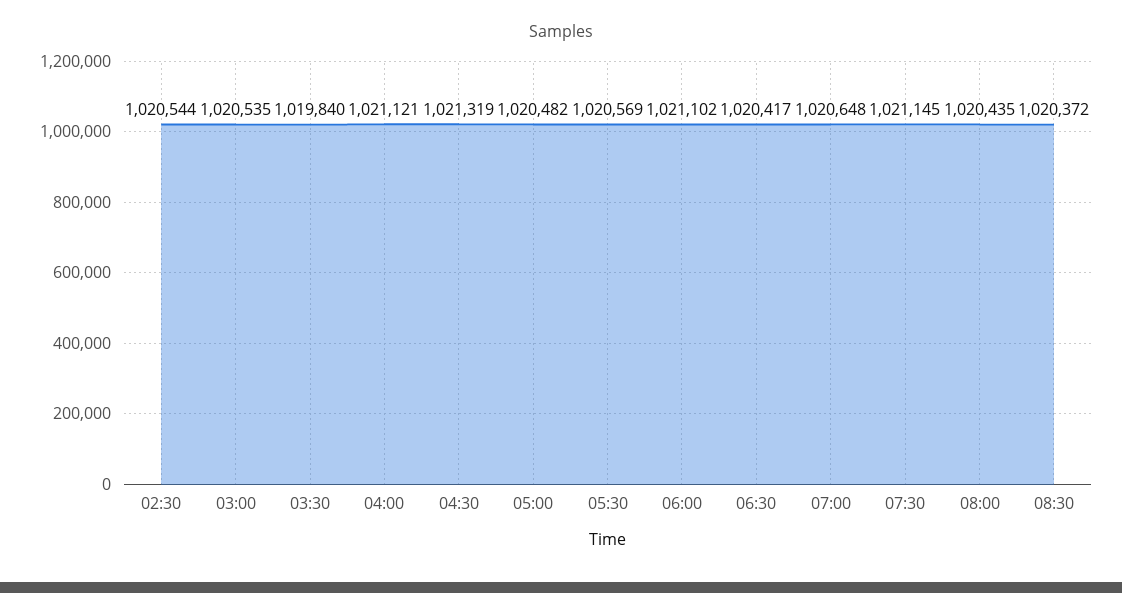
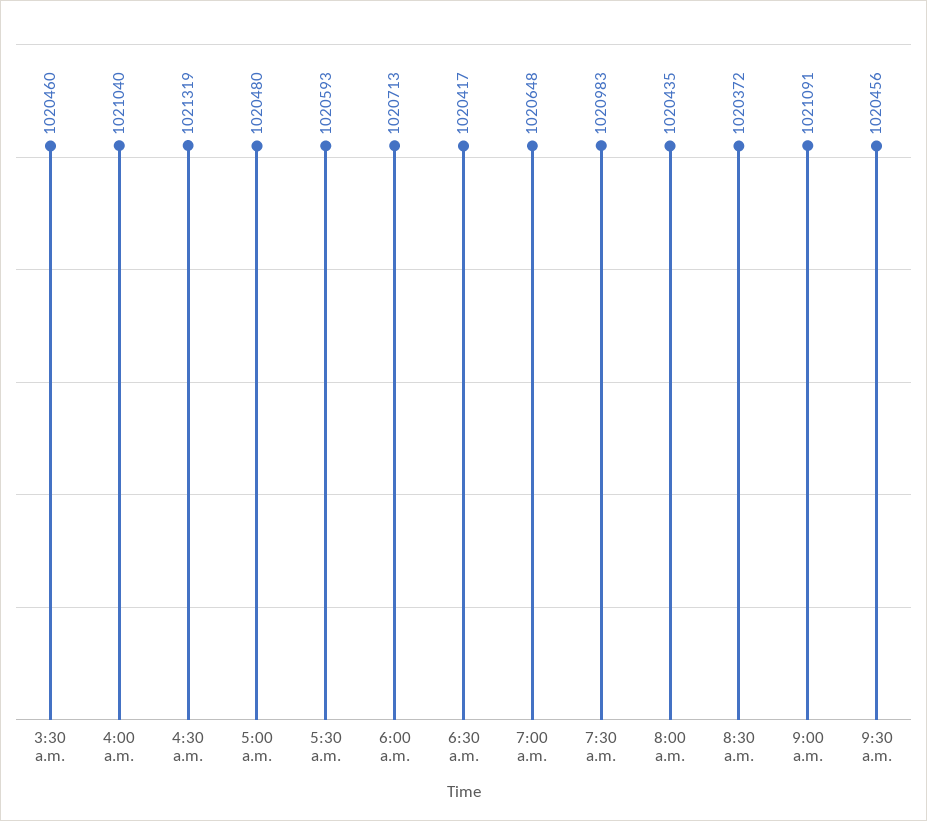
02:30: 1020544 -> none
03:00: 1020535 -> none
03:30: 1019840 -> 1020460
04:00: 1021121 -> 1021040
05:00: 1020482 -> 1020480
05:30: 1020569 -> 1020593
06:00: 1021102 -> 1020713
07:30: 1021145 -> 1020983
9:00 a.m.: none -> 1021091
9:30 a.m.: none -> 1020456

